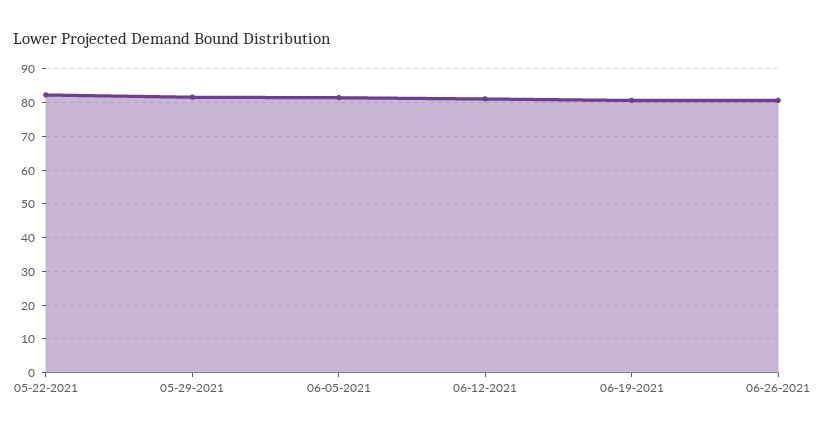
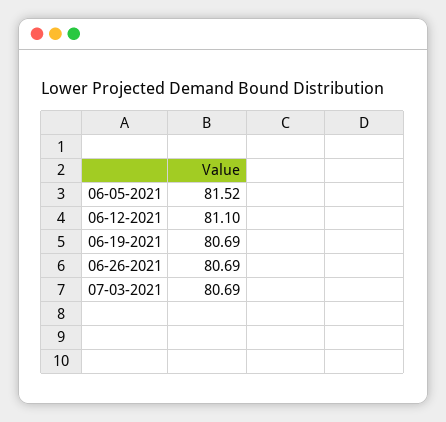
05-22-2021: 82 -> none
05-29-2021: 82 -> none
07-03-2021: none -> 80.69

